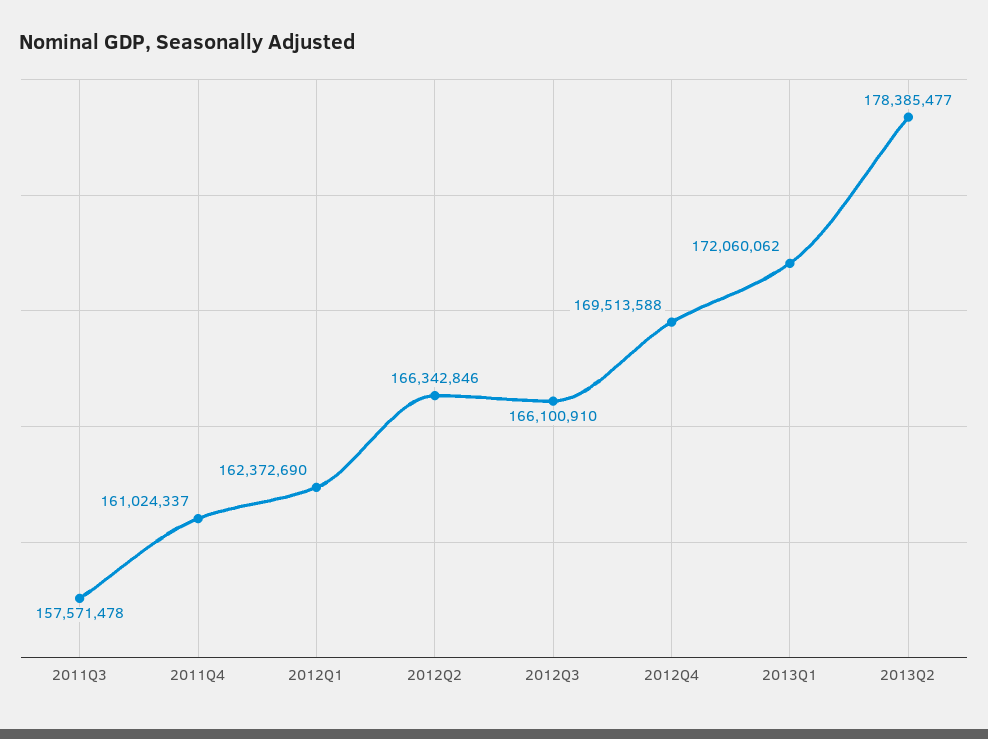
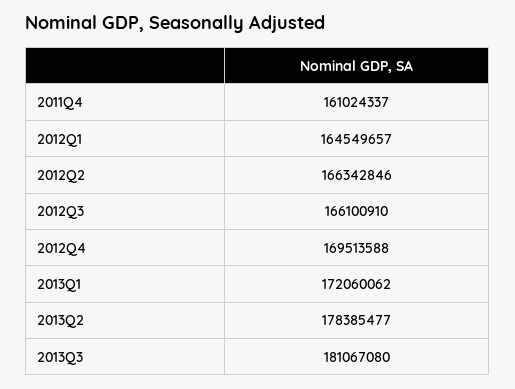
2011Q3: 157571478 -> none
2012Q1: 162372690 -> 164549657
2013Q3: none -> 181067080

